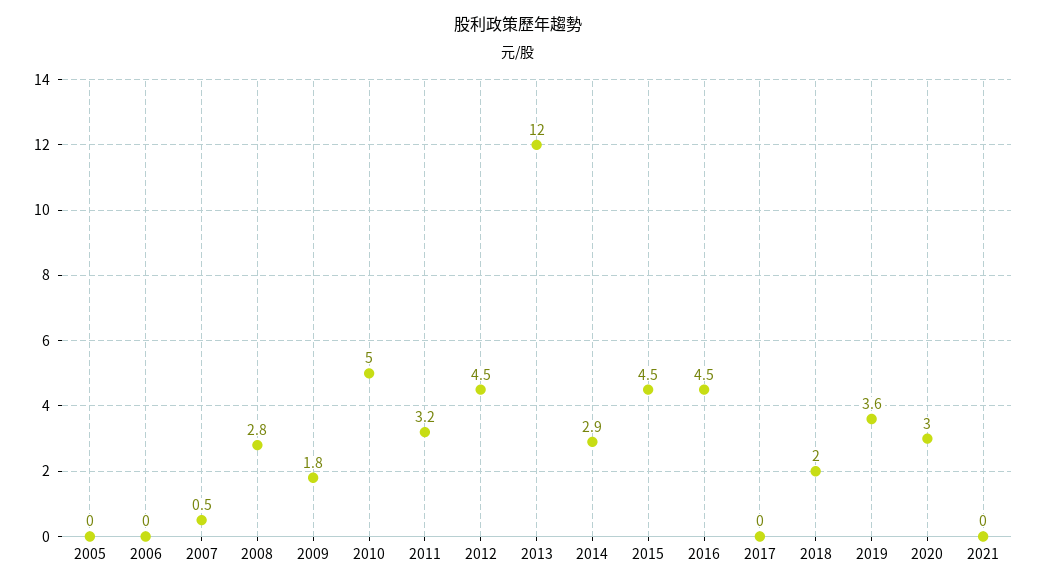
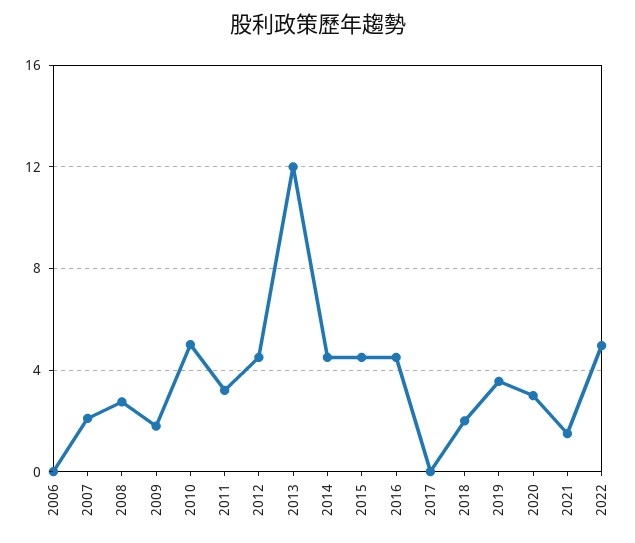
2005: 0 -> none
2007: 0.5 -> 2
2014: 2.9 -> 4.5
2021: 0 -> 1.5
2022: none -> 5

